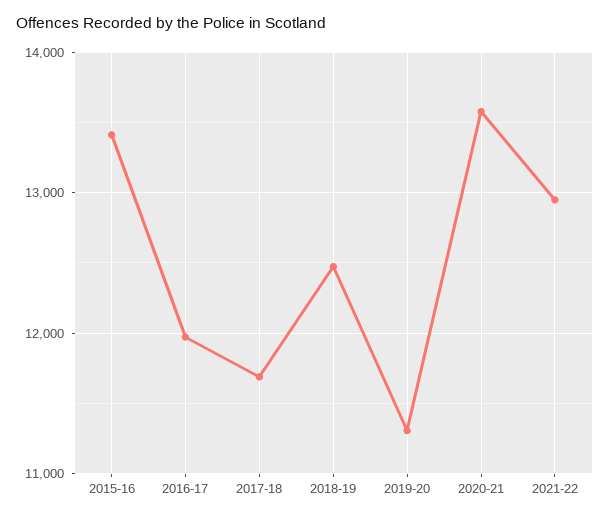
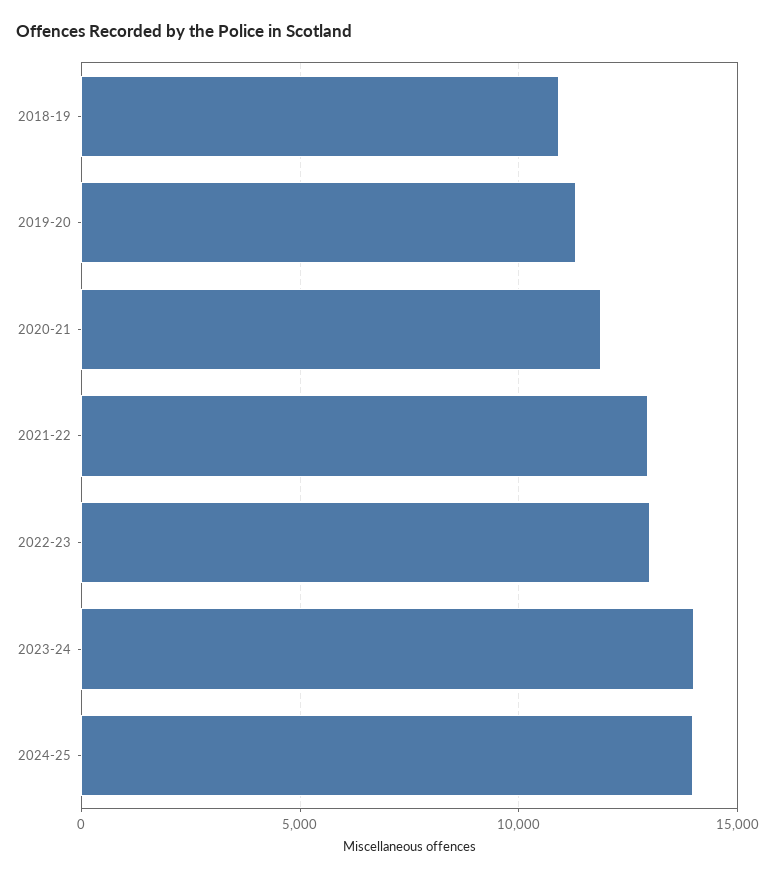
2015-16: 13400 -> none
2016-17: 12000 -> none
2017-18: 11700 -> none
2018-19: 12500 -> 11000
2020-21: 13600 -> 12000
2022-23: none -> 13000
2023-24: none -> 14000
2024-25: none -> 14000

